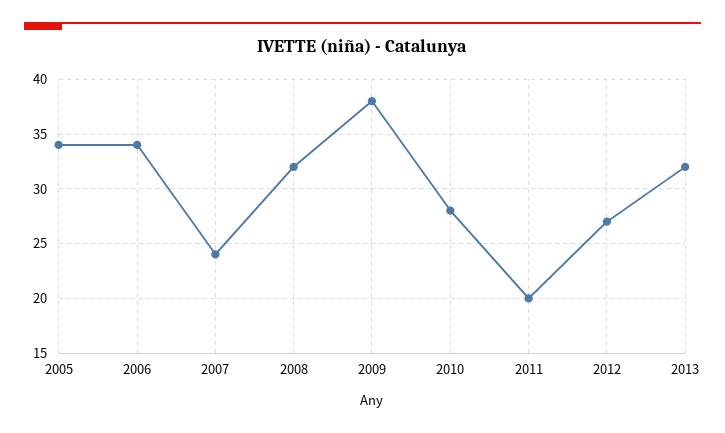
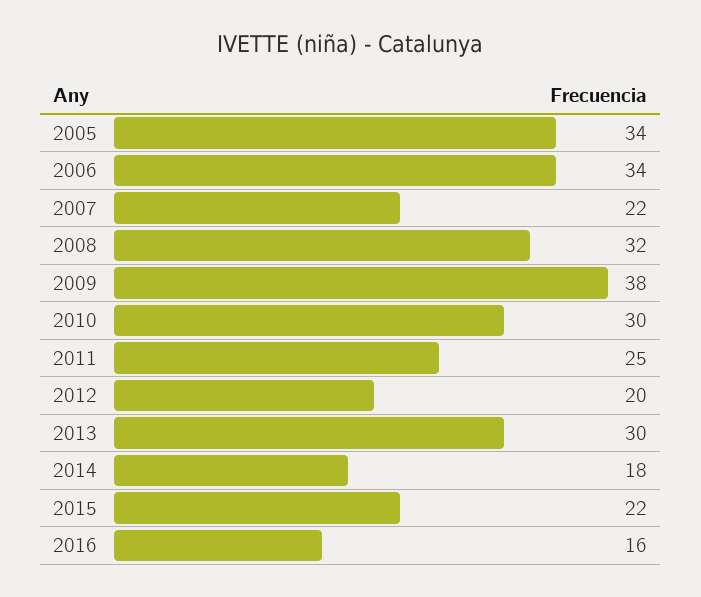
2007: 24 -> 22
2010: 28 -> 30
2011: 20 -> 25
2012: 27 -> 20
2013: 32 -> 30
2014: none -> 18
2015: none -> 22
2016: none -> 16

